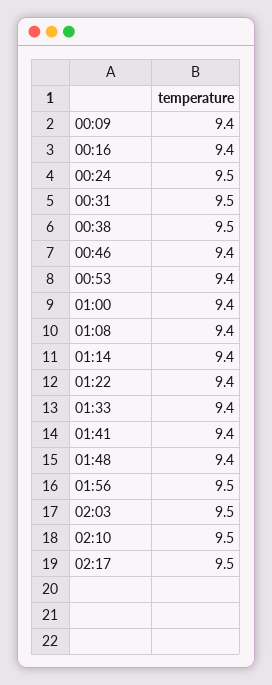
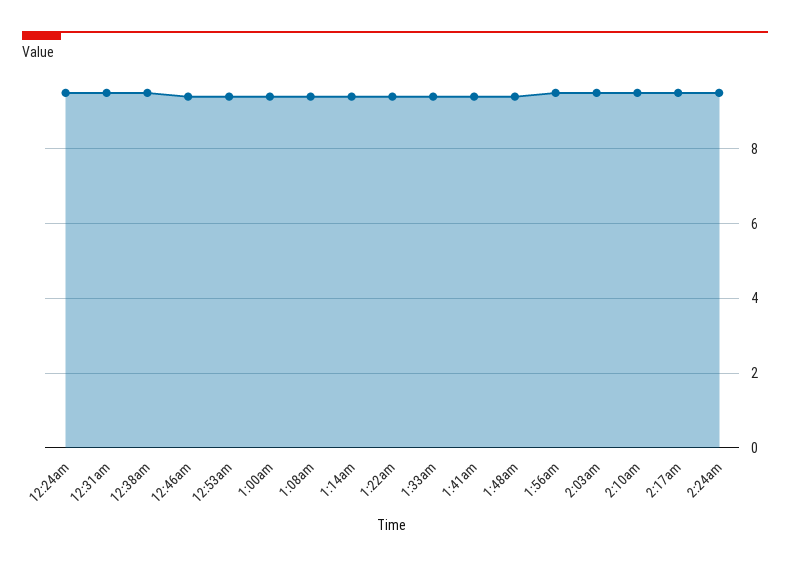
00:09: 9.4 -> none
00:16: 9.4 -> none
2:24am: none -> 9.5

